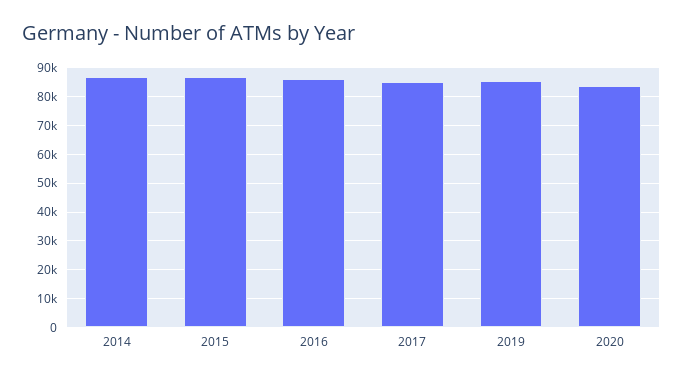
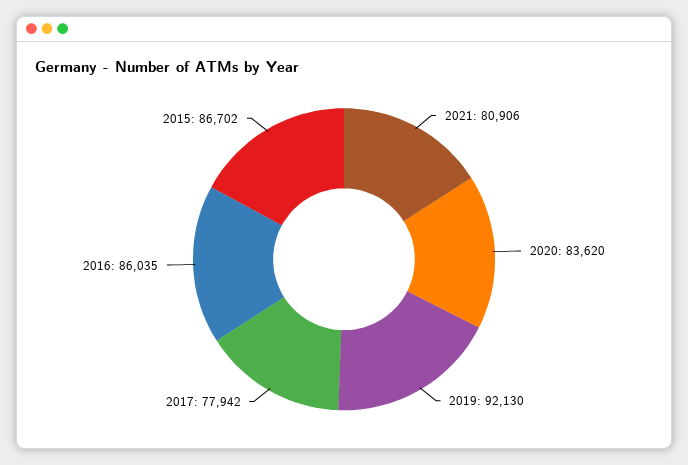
2014: 87500 -> none
2017: 85000 -> 77942
2019: 85000 -> 92130
2021: none -> 80906

